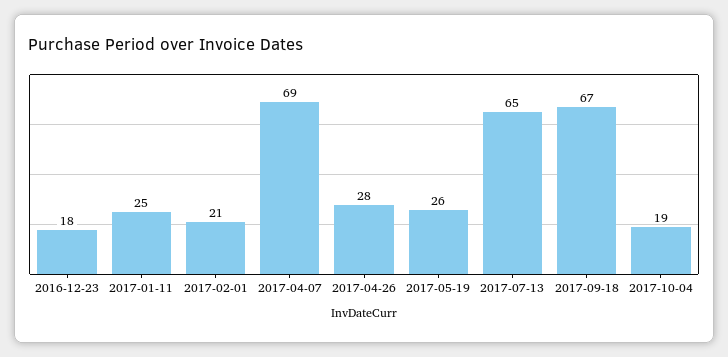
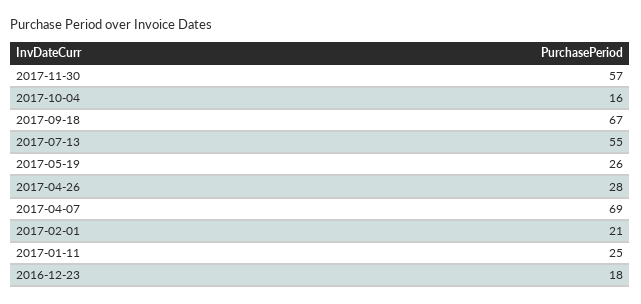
2017-07-13: 65 -> 55
2017-10-04: 19 -> 16
2017-11-30: none -> 57

